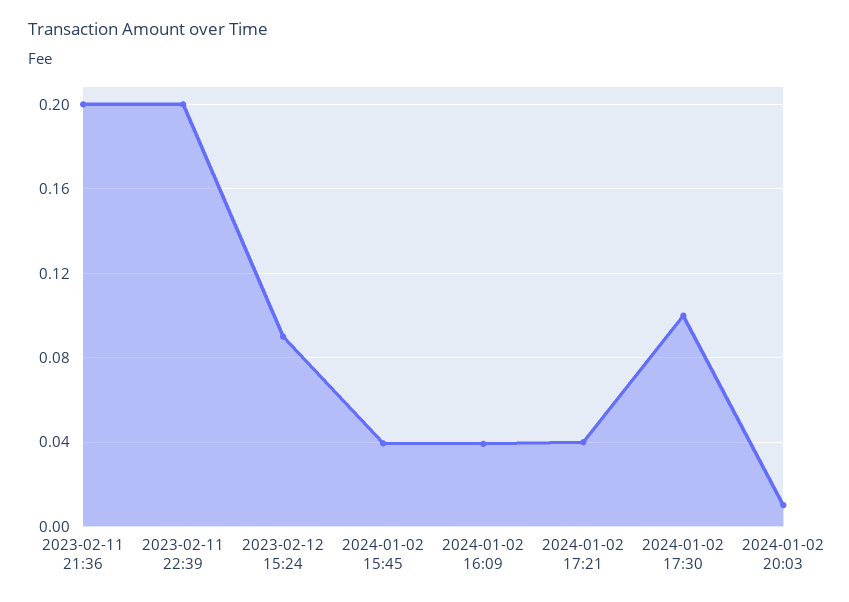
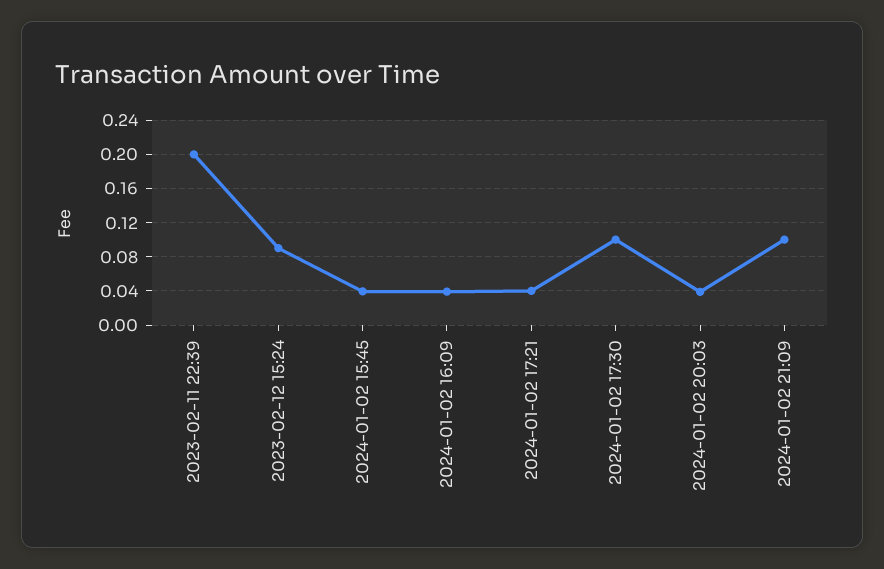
2023-02-11 21:36: 0.2 -> none
2024-01-02 20:03: 0.01 -> 0.04
2024-01-02 21:09: none -> 0.1

